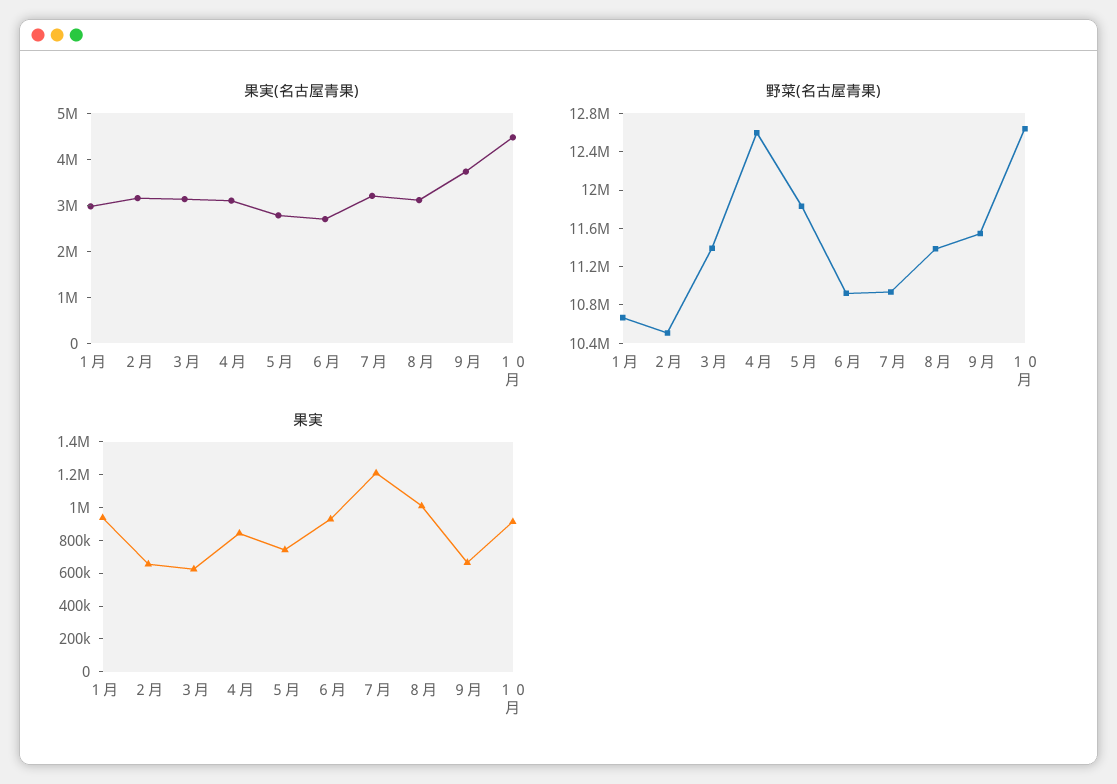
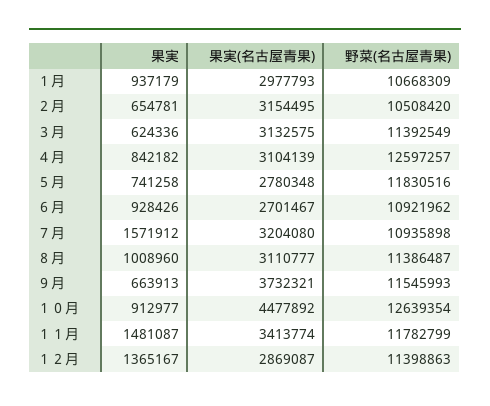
果実, ７月: 1200000 -> 1571912
果実, １１月: none -> 1481087
果実(名古屋青果), １１月: none -> 3413774
野菜(名古屋青果), １１月: none -> 11782799
果実, １２月: none -> 1365167
果実(名古屋青果), １２月: none -> 2869087
野菜(名古屋青果), １２月: none -> 11398863

